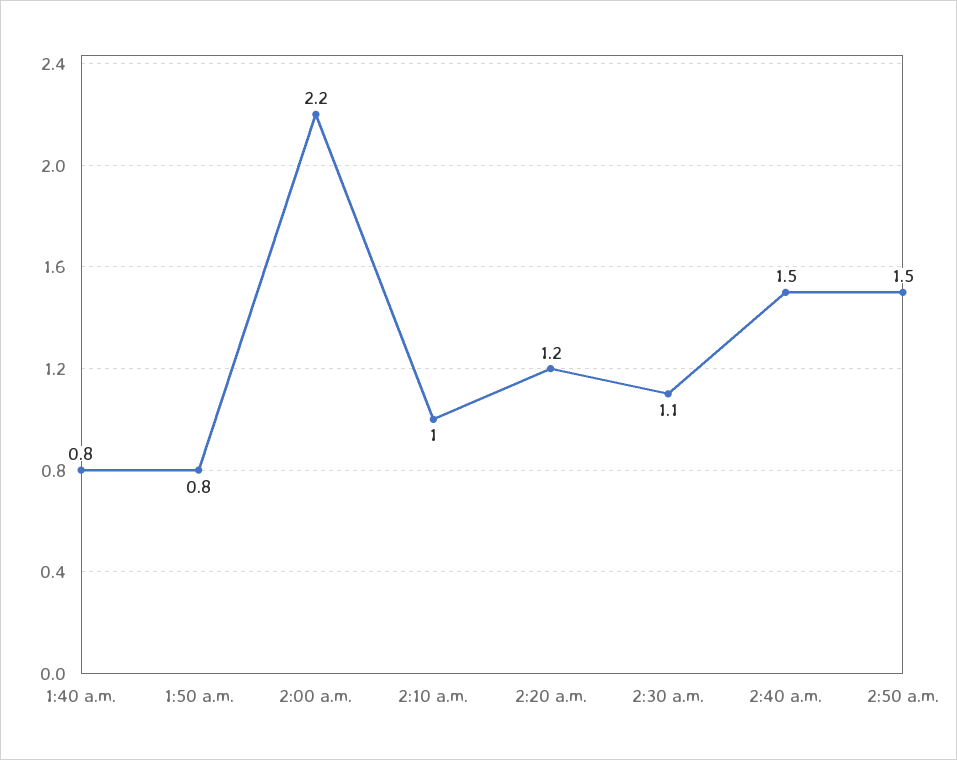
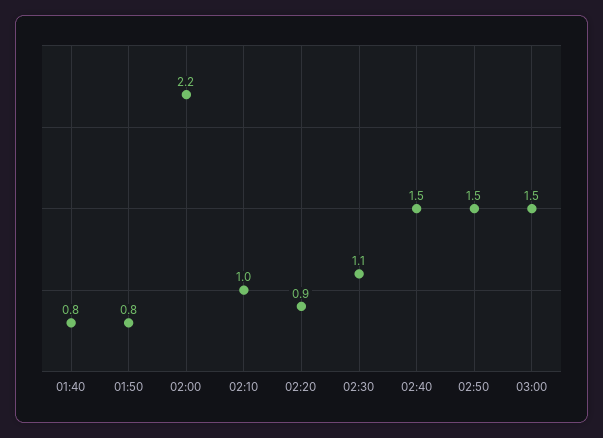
2:20 a.m.: 1.2 -> 0.9
03:00: none -> 1.5

